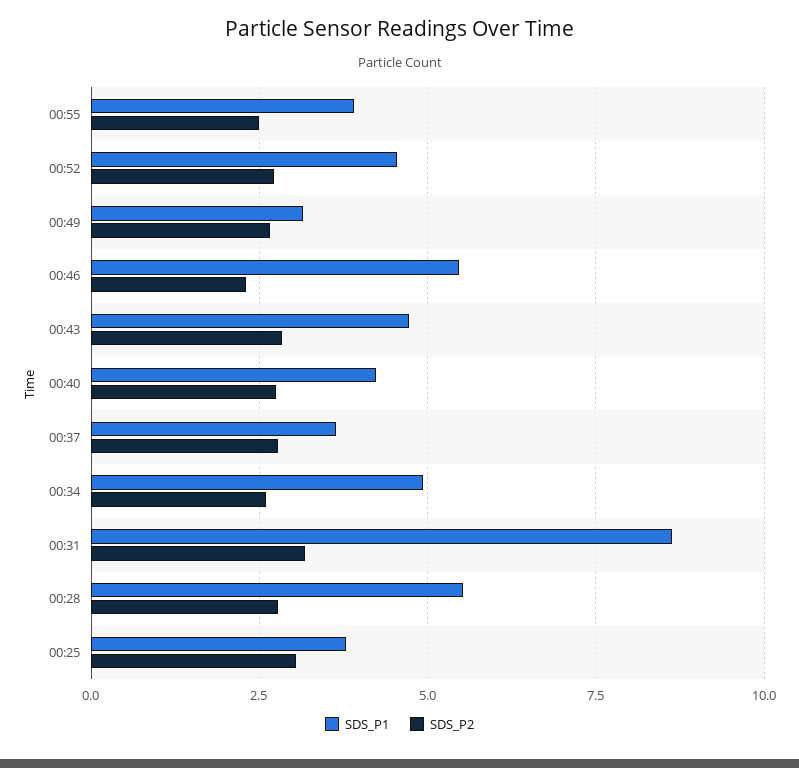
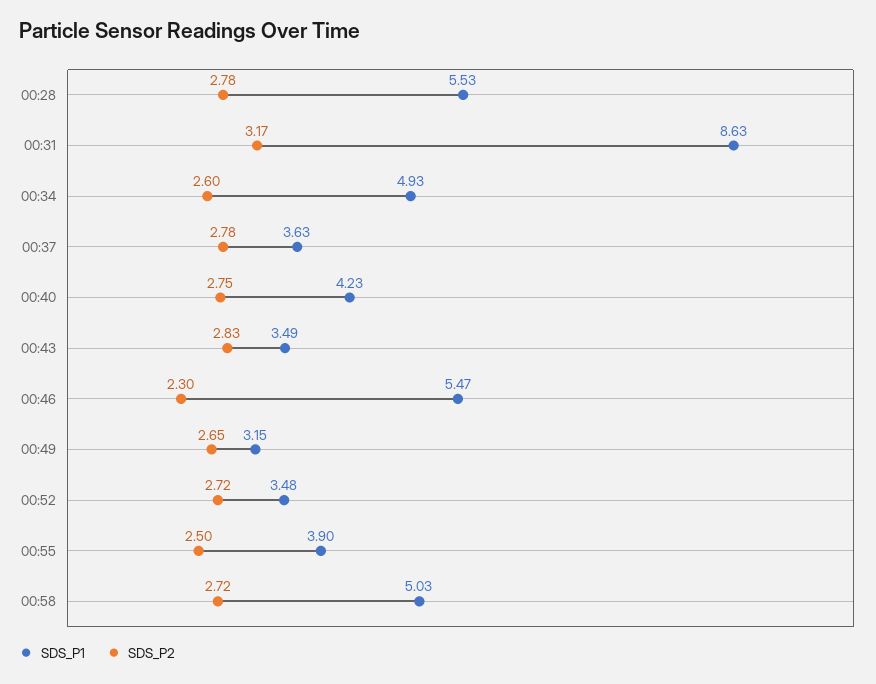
SDS_P1, 00:52: 4.5 -> 3.48
SDS_P1, 00:43: 4.75 -> 3.49
SDS_P1, 00:25: 3.75 -> none
SDS_P2, 00:25: 3 -> none
SDS_P1, 00:58: none -> 5.03
SDS_P2, 00:58: none -> 2.72

